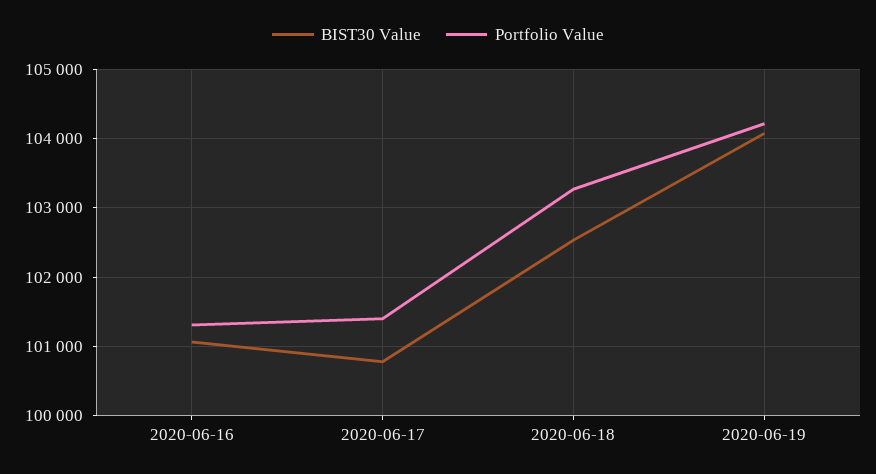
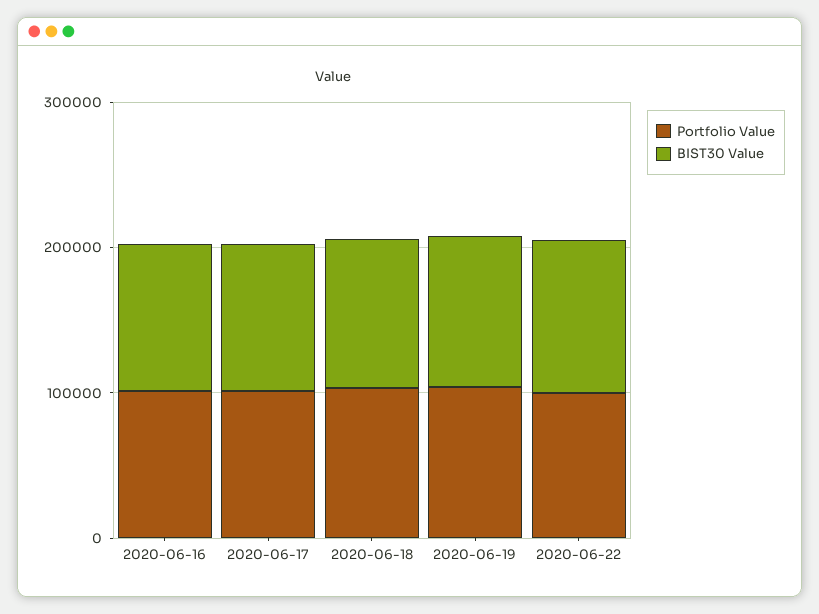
Portfolio Value, 2020-06-22: none -> 100000
BIST30 Value, 2020-06-22: none -> 100000

